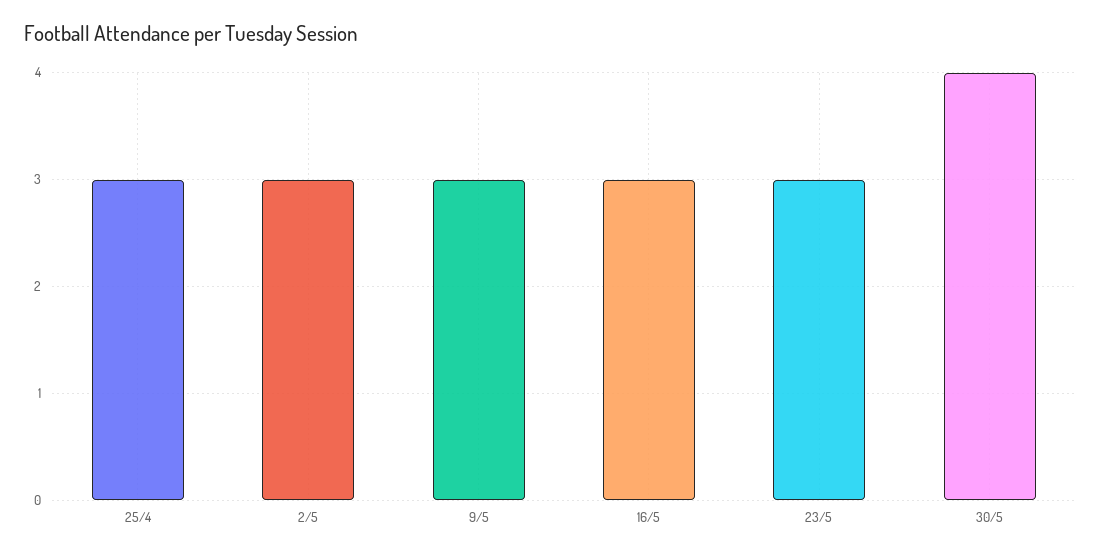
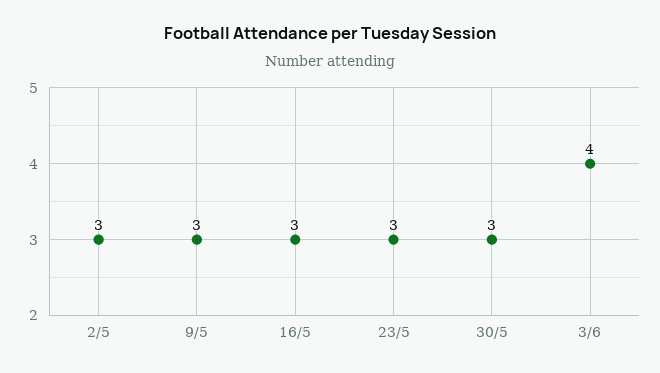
25/4: 3 -> none
30/5: 4 -> 3
3/6: none -> 4

